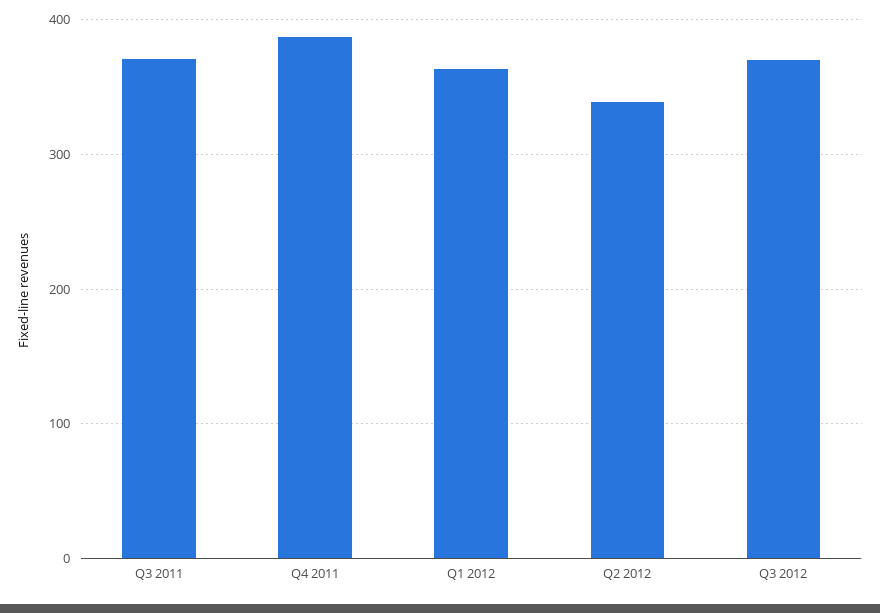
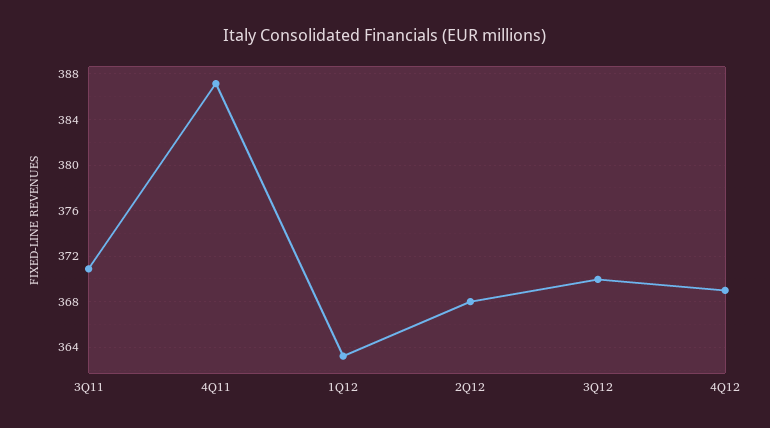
Q2 2012: 340 -> 368
4Q12: none -> 369

